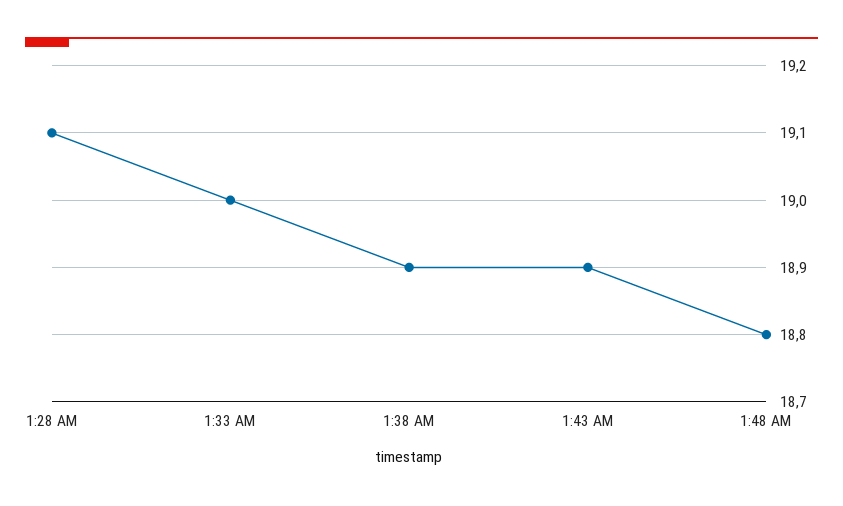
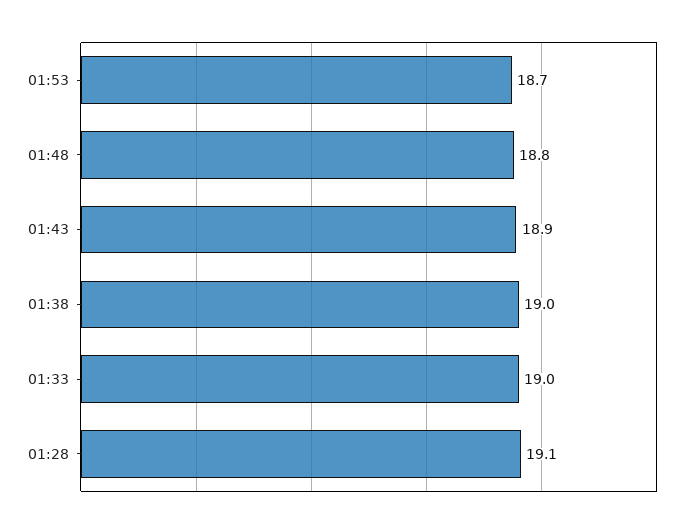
1:38 AM: 18.9 -> 19
01:53: none -> 18.7

